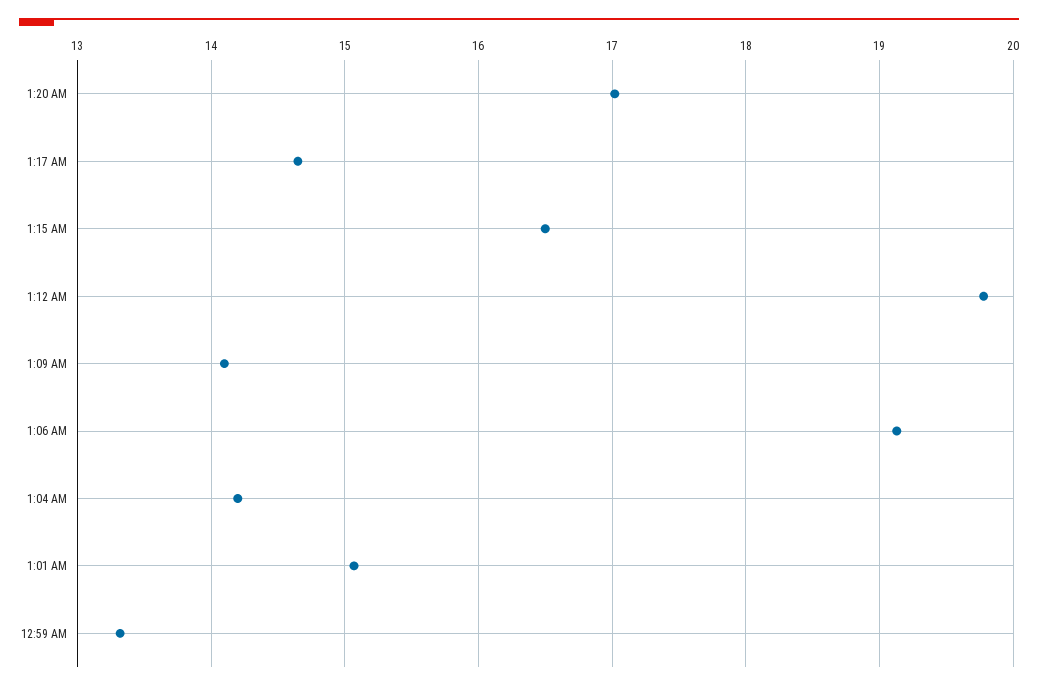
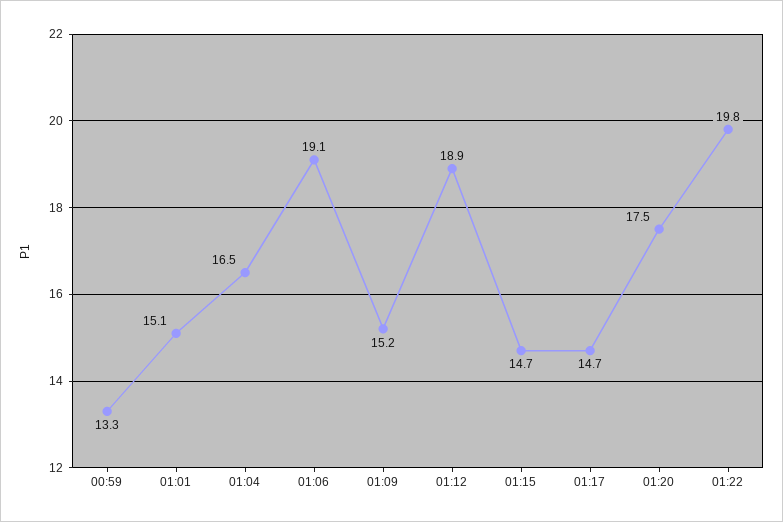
1:20 AM: 17 -> 17.5
1:15 AM: 16.5 -> 14.7
1:12 AM: 19.8 -> 18.9
1:09 AM: 14.1 -> 15.2
1:04 AM: 14.2 -> 16.5
01:22: none -> 19.8

